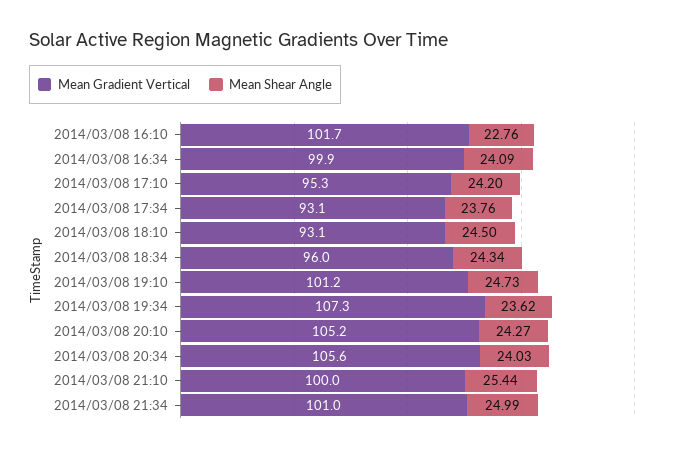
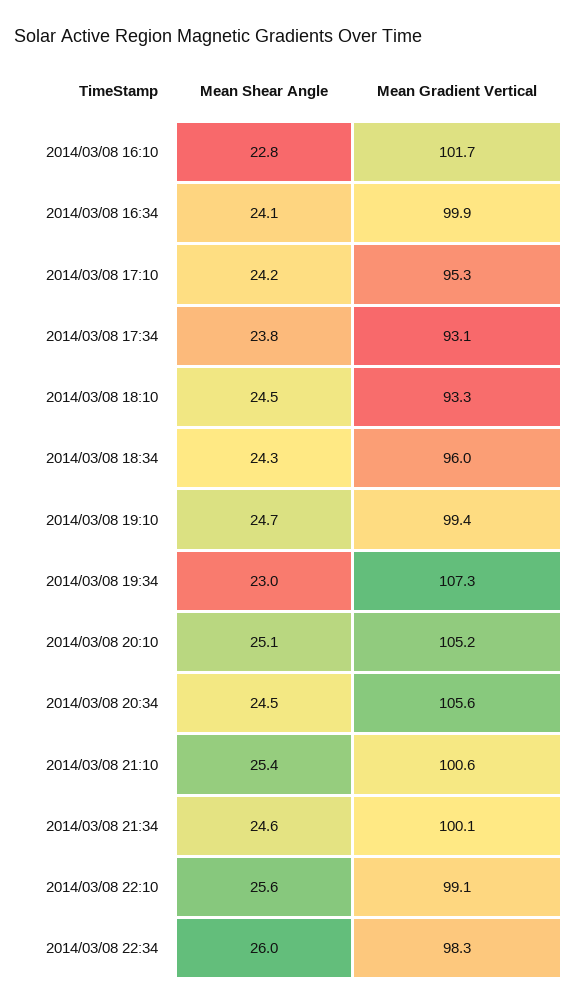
Mean Gradient Vertical, 2014/03/08 18:10: 93.1 -> 93.3
Mean Gradient Vertical, 2014/03/08 19:10: 101.2 -> 99.4
Mean Shear Angle, 2014/03/08 19:34: 23.62 -> 23
Mean Shear Angle, 2014/03/08 20:10: 24.27 -> 25.1
Mean Shear Angle, 2014/03/08 20:34: 24.03 -> 24.5
Mean Gradient Vertical, 2014/03/08 21:10: 100 -> 100.6
Mean Gradient Vertical, 2014/03/08 21:34: 101 -> 100.1
Mean Shear Angle, 2014/03/08 21:34: 24.99 -> 24.6
Mean Shear Angle, 2014/03/08 22:10: none -> 25.6
Mean Gradient Vertical, 2014/03/08 22:10: none -> 99.1
Mean Shear Angle, 2014/03/08 22:34: none -> 26
Mean Gradient Vertical, 2014/03/08 22:34: none -> 98.3

